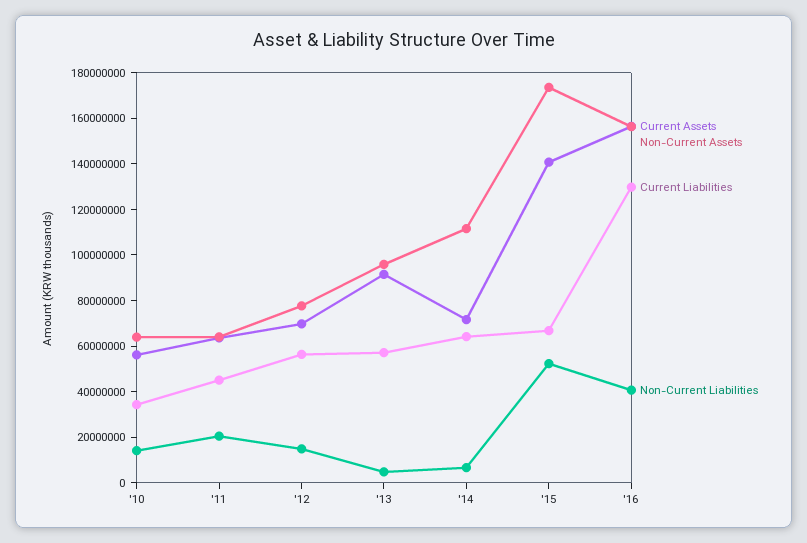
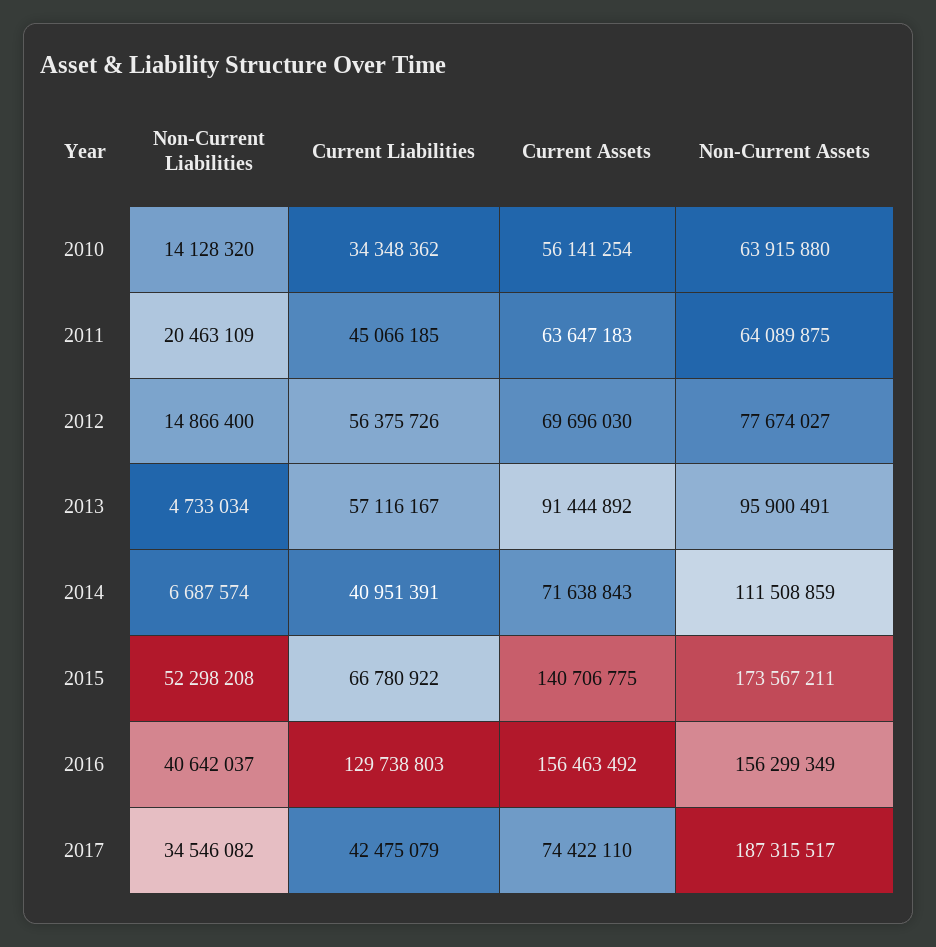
Current Liabilities, '14: 65000000 -> 40951391
Non-Current Liabilities, 2017: none -> 34546082
Current Liabilities, 2017: none -> 42475079
Current Assets, 2017: none -> 74422110
Non-Current Assets, 2017: none -> 187315517

